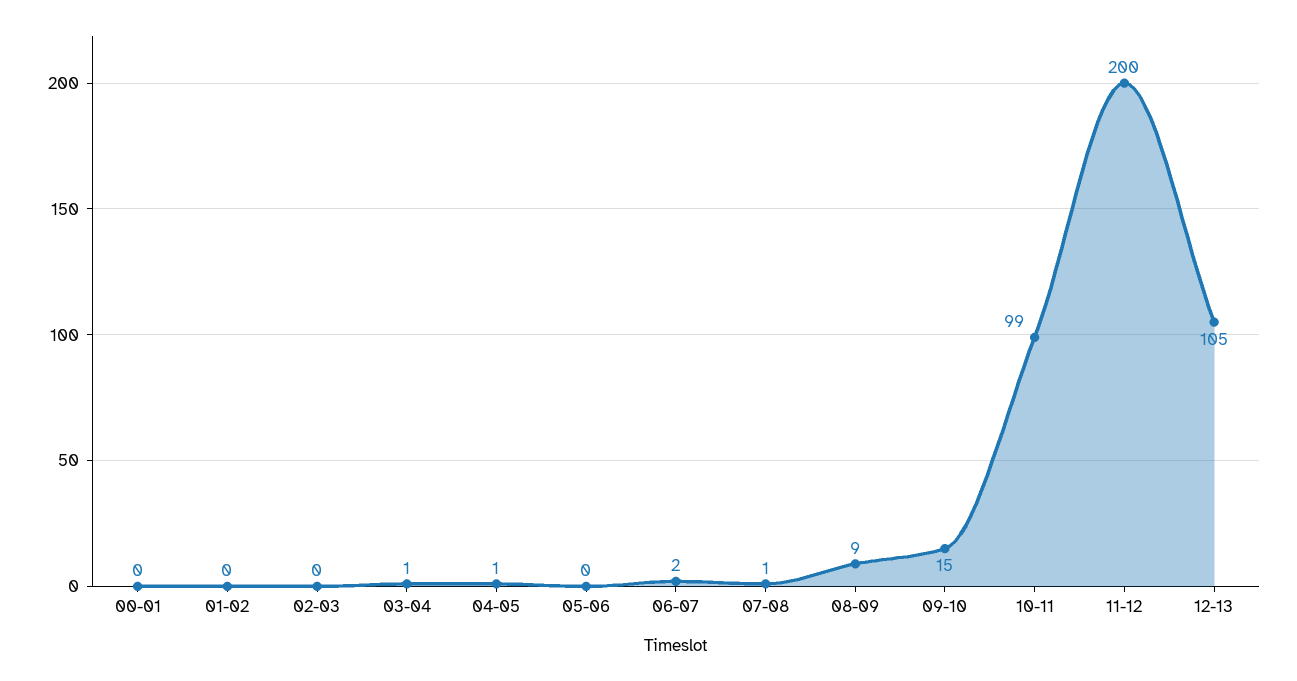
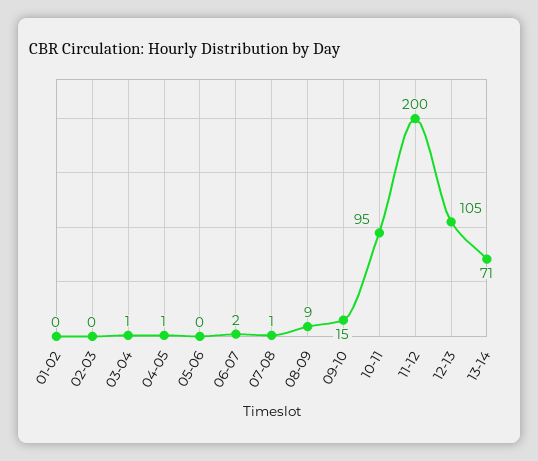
00-01: 0 -> none
10-11: 99 -> 95
13-14: none -> 71

